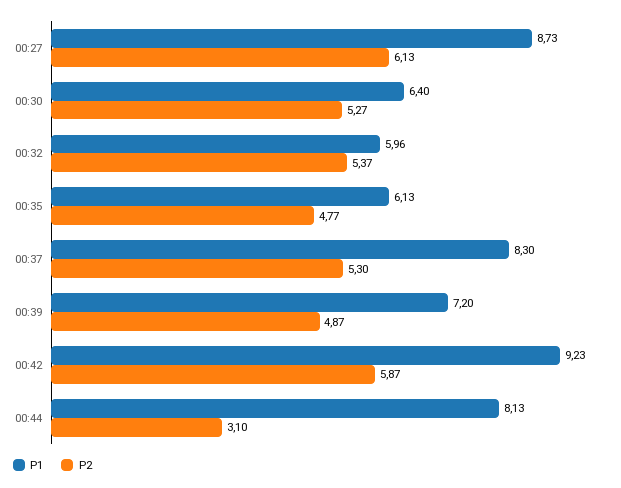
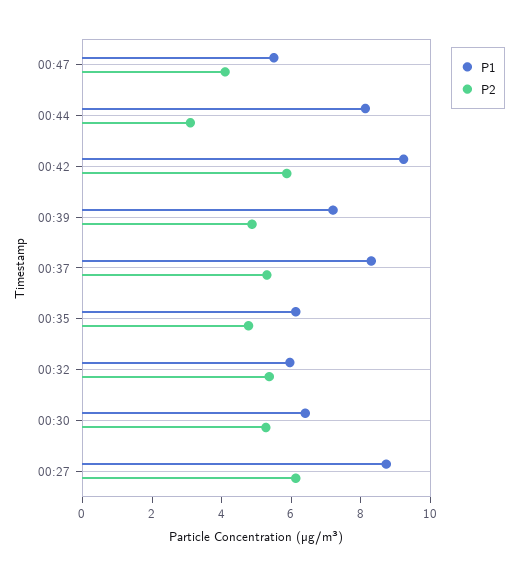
P1, 00:47: none -> 5.5
P2, 00:47: none -> 4

